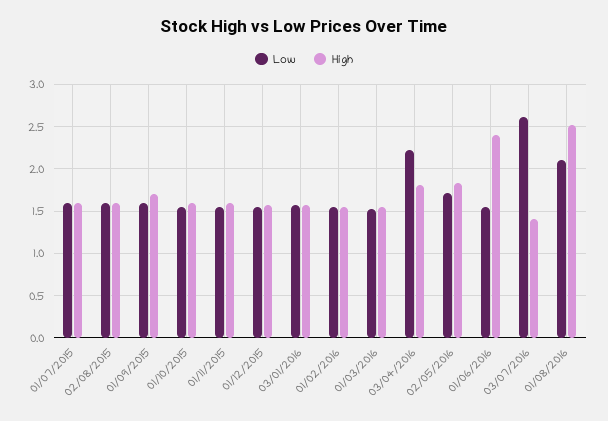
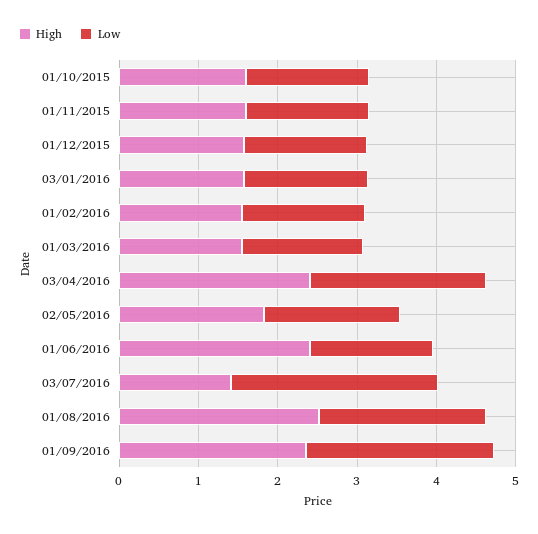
Low, 01/07/2015: 1.6 -> none
High, 01/07/2015: 1.6 -> none
Low, 02/08/2015: 1.6 -> none
High, 02/08/2015: 1.6 -> none
Low, 01/09/2015: 1.6 -> none
High, 01/09/2015: 1.7 -> none
High, 03/04/2016: 1.8 -> 2.4
High, 01/09/2016: none -> 2.4
Low, 01/09/2016: none -> 2.4

